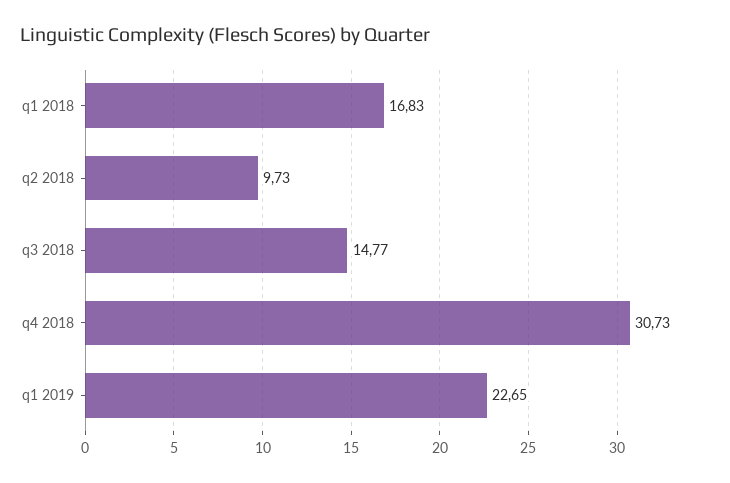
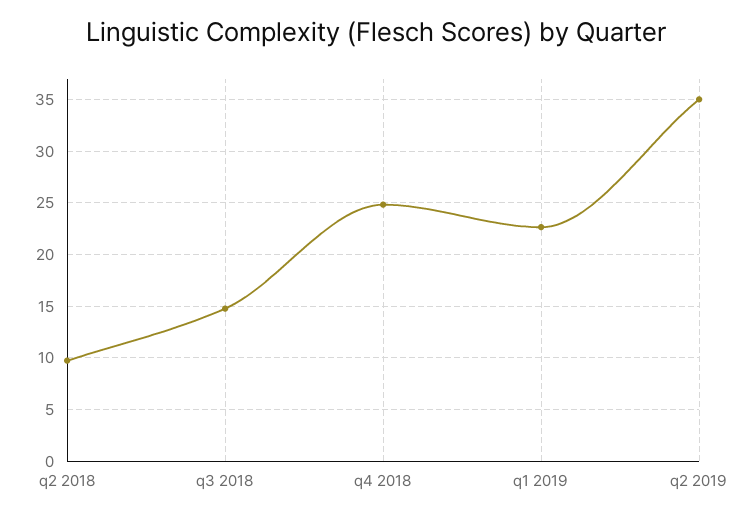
q1 2018: 16.83 -> none
q4 2018: 30.73 -> 25
q2 2019: none -> 35

